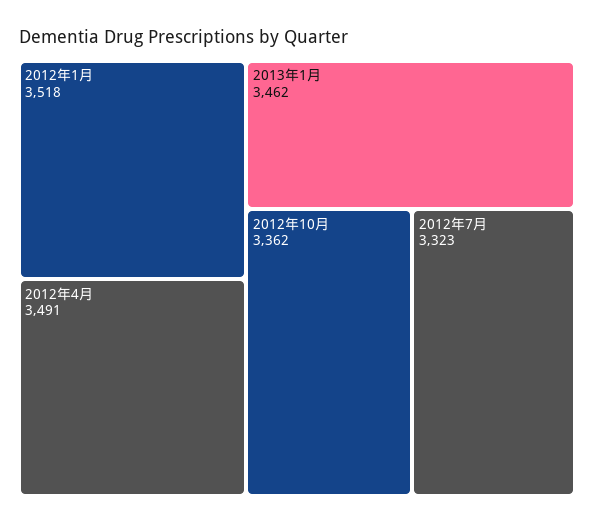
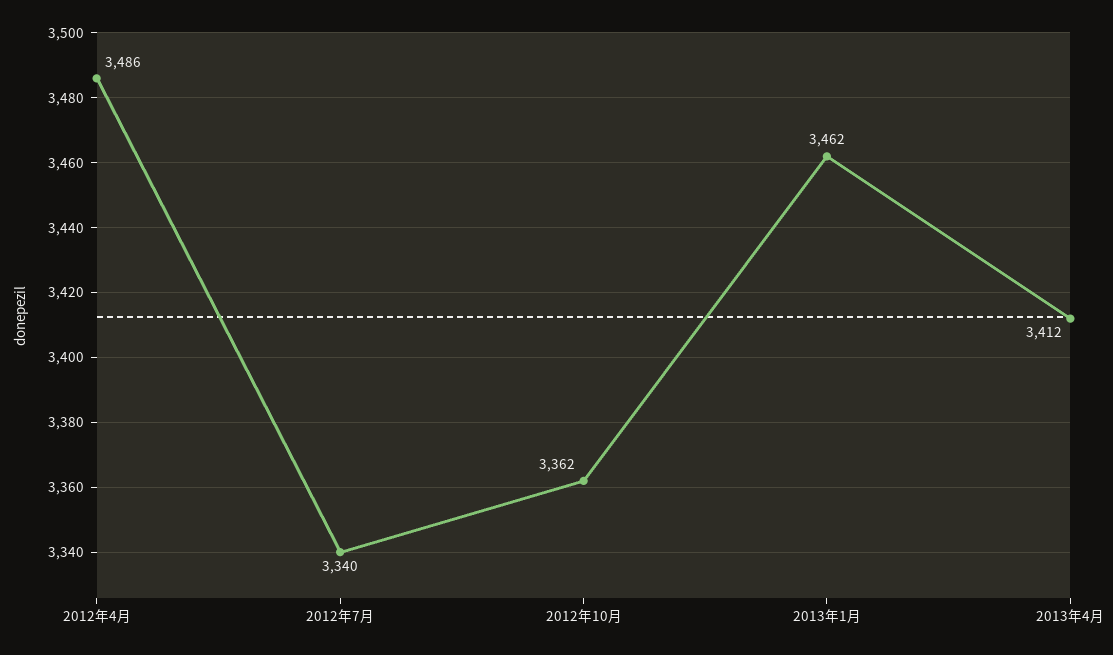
2012年1月: 3518 -> none
2012年4月: 3491 -> 3486
2012年7月: 3323 -> 3340
2013年4月: none -> 3412

